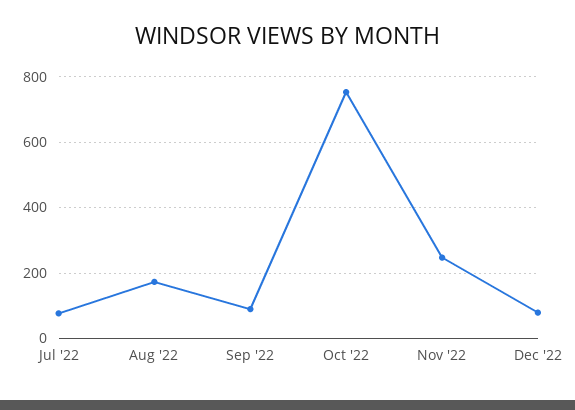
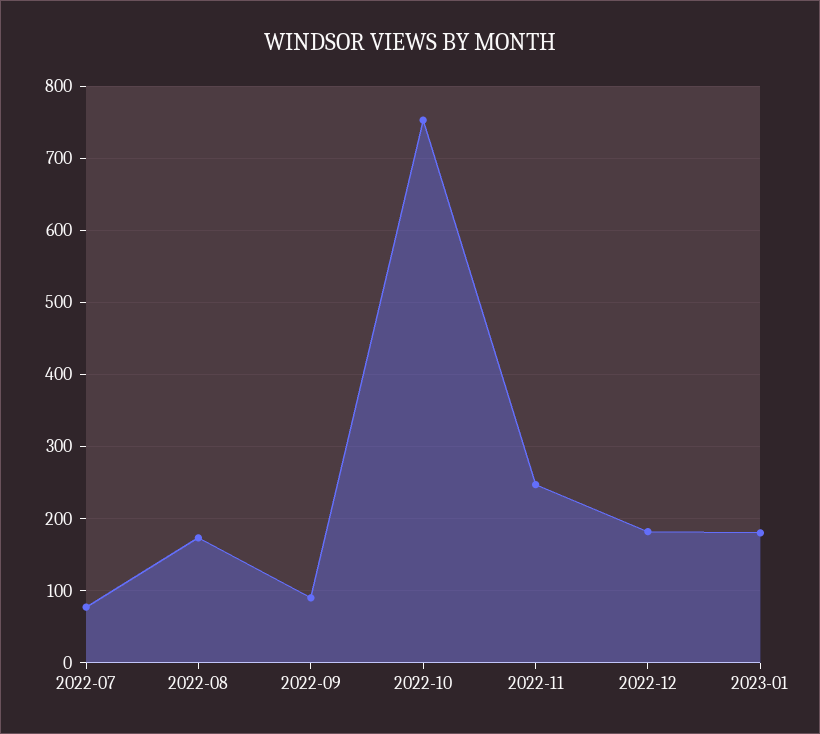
Dec '22: 80 -> 180
2023-01: none -> 180

